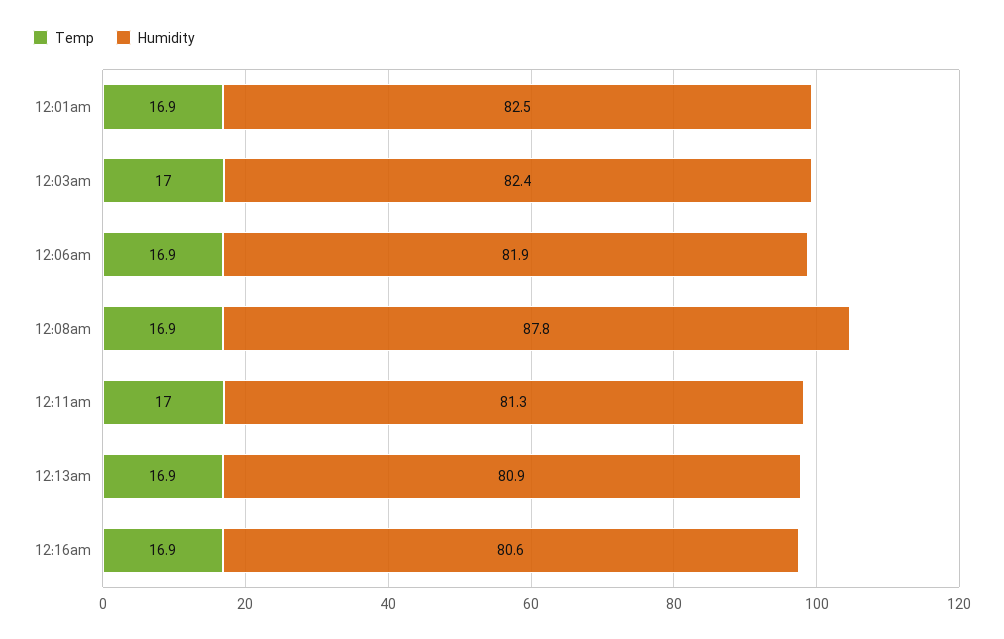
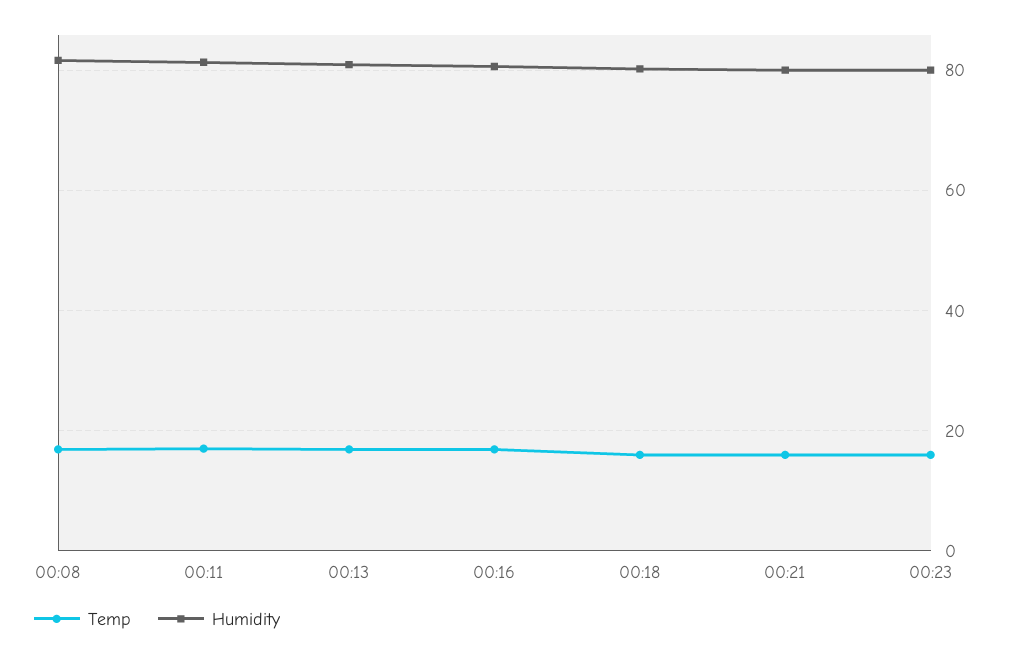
Temp, 12:01am: 16.9 -> none
Humidity, 12:01am: 82.5 -> none
Temp, 12:03am: 17 -> none
Humidity, 12:03am: 82.4 -> none
Temp, 12:06am: 16.9 -> none
Humidity, 12:06am: 81.9 -> none
Humidity, 12:08am: 87.8 -> 82
Temp, 00:18: none -> 16
Humidity, 00:18: none -> 80
Temp, 00:21: none -> 16
Humidity, 00:21: none -> 80
Temp, 00:23: none -> 16
Humidity, 00:23: none -> 80

